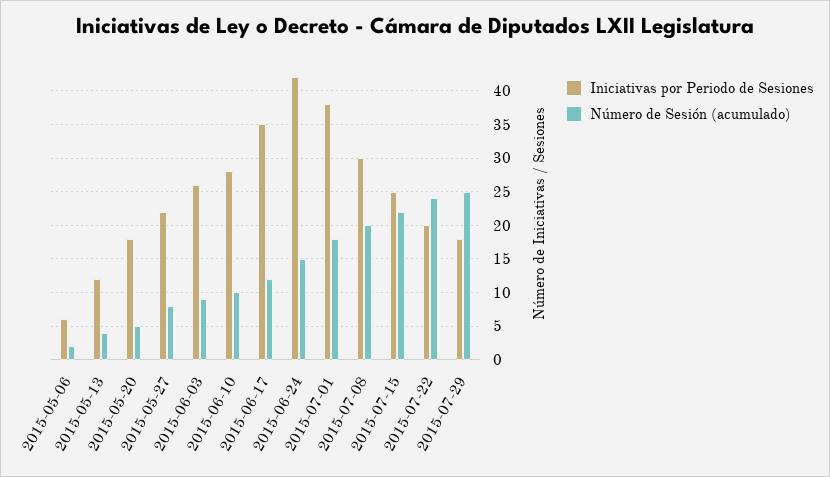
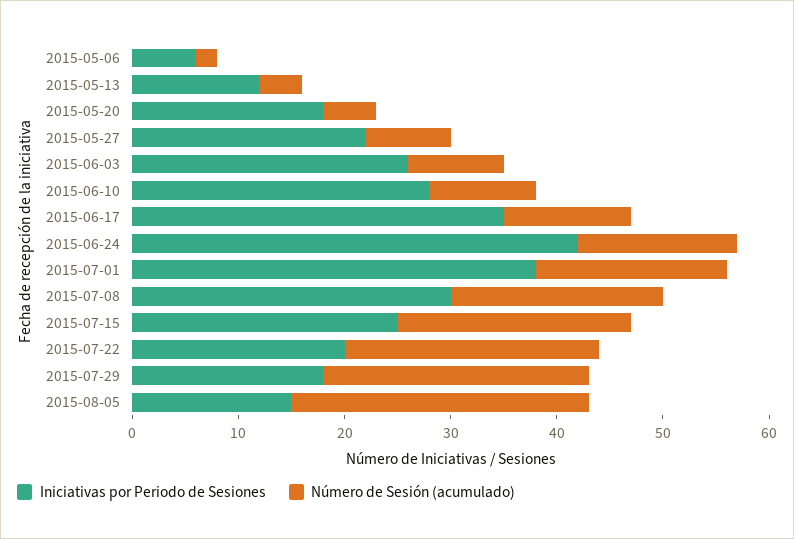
Iniciativas por Periodo de Sesiones, 2015-08-05: none -> 15
Número de Sesión (acumulado), 2015-08-05: none -> 28

